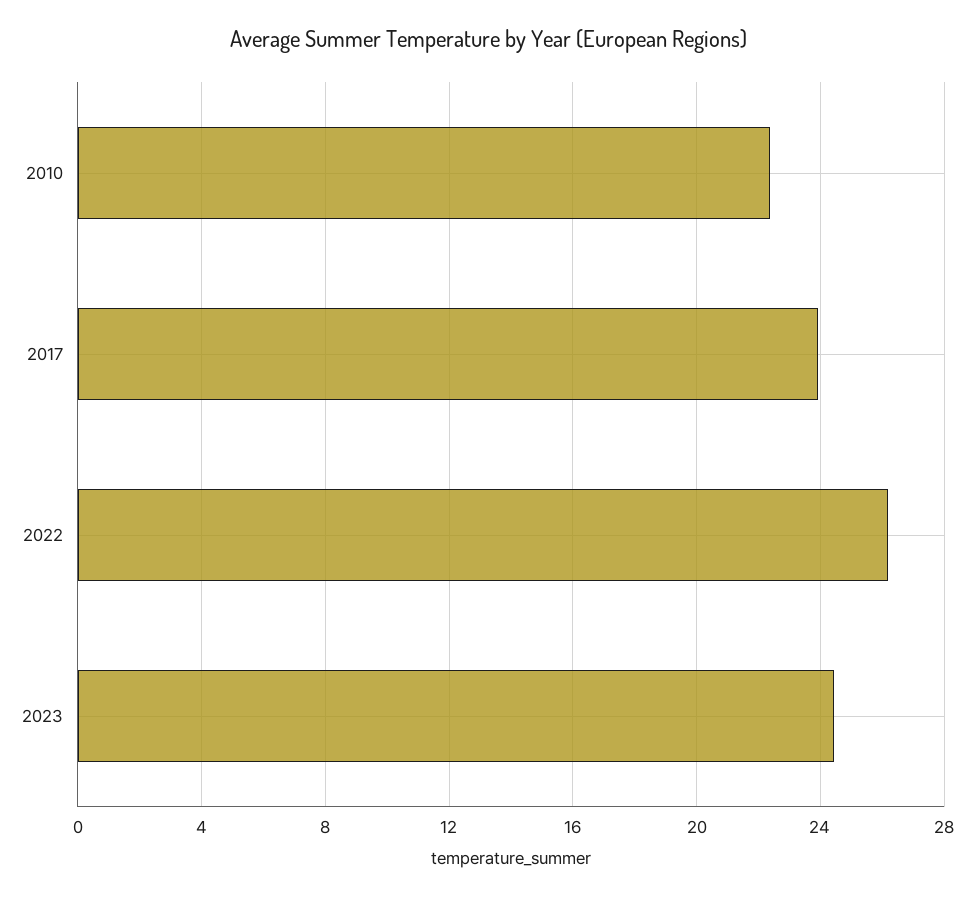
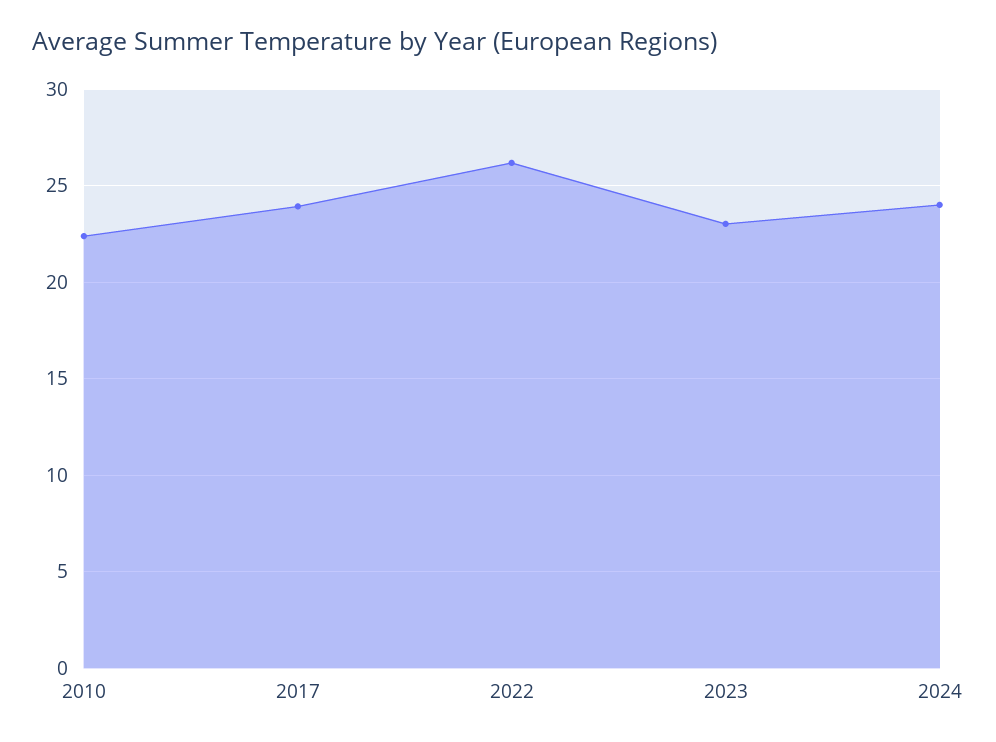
2023: 24.5 -> 23
2024: none -> 24

